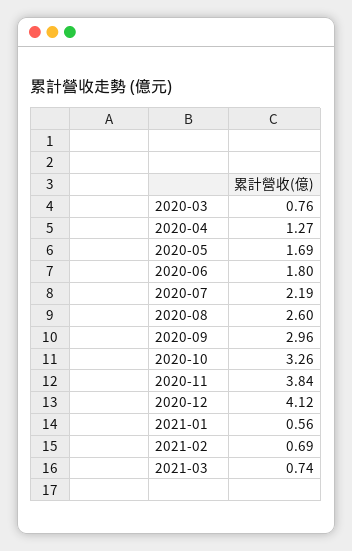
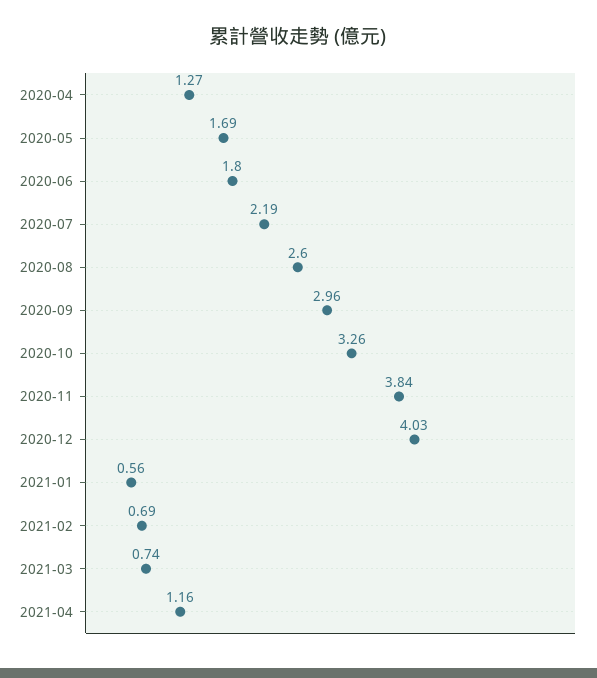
2020-03: 0.76 -> none
2020-12: 4.12 -> 4.03
2021-04: none -> 1.16

